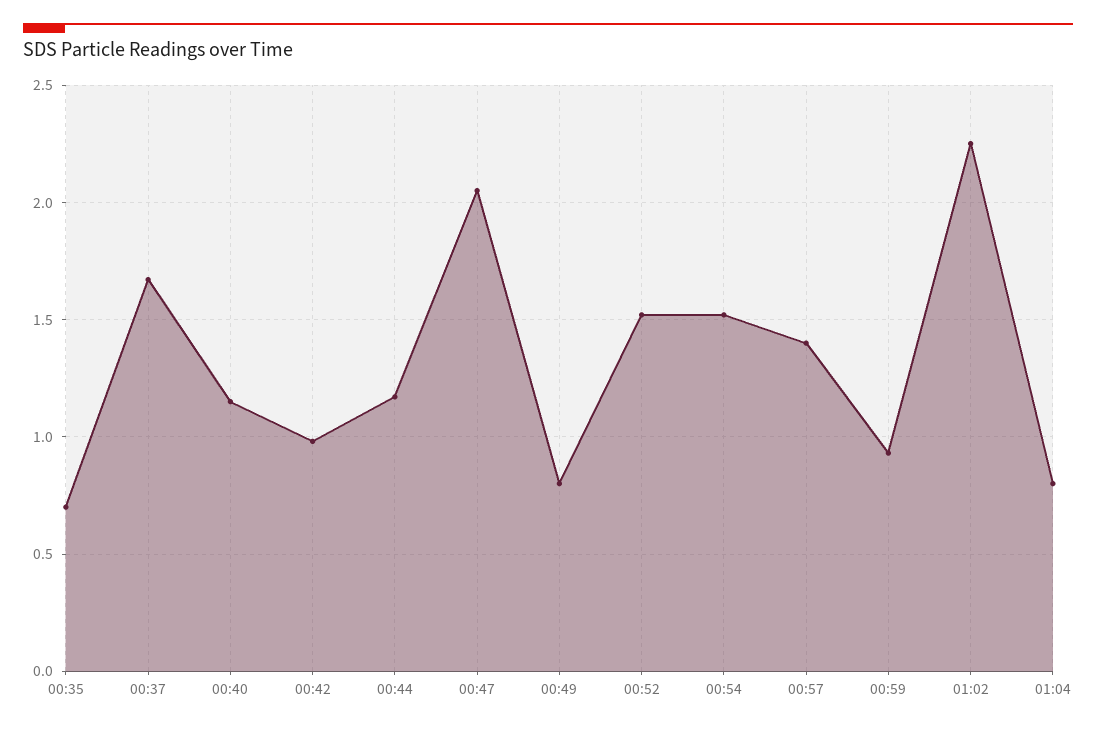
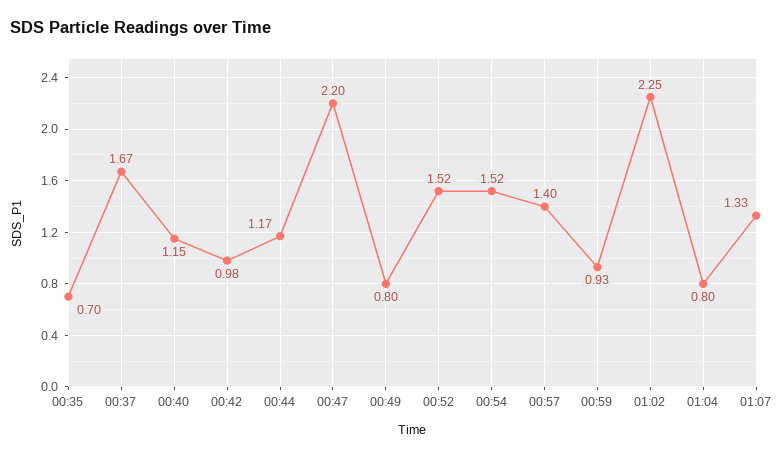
00:47: 2.05 -> 2.2
01:07: none -> 1.33

